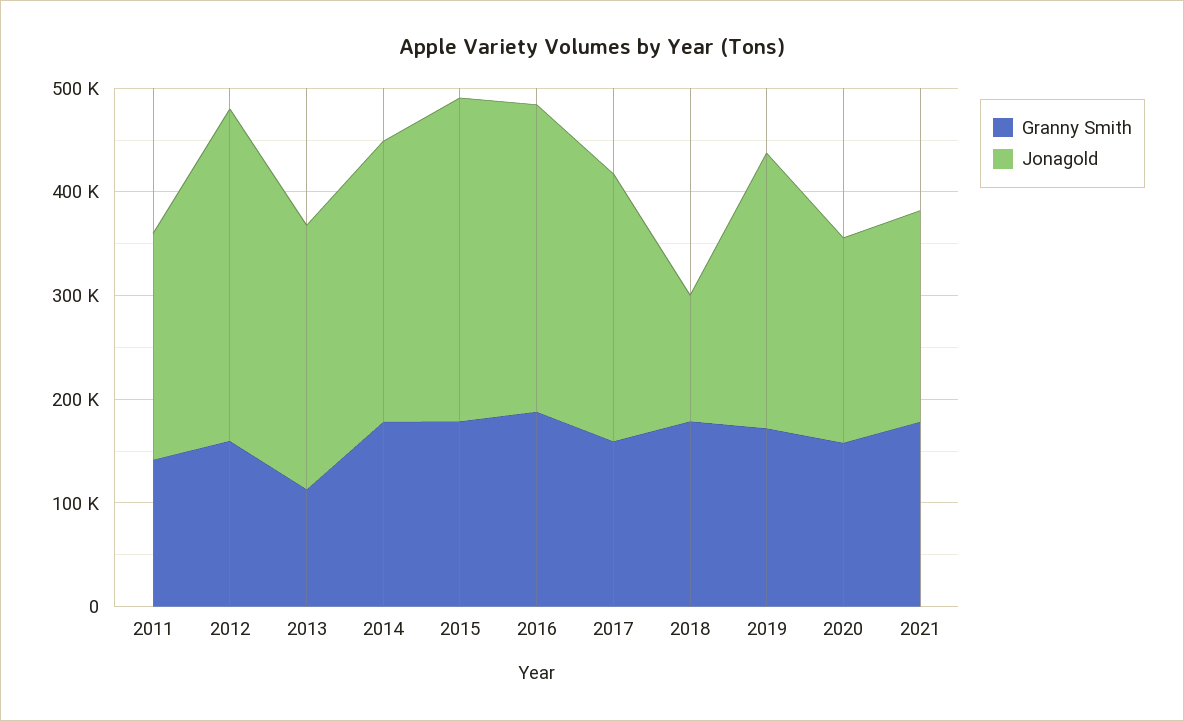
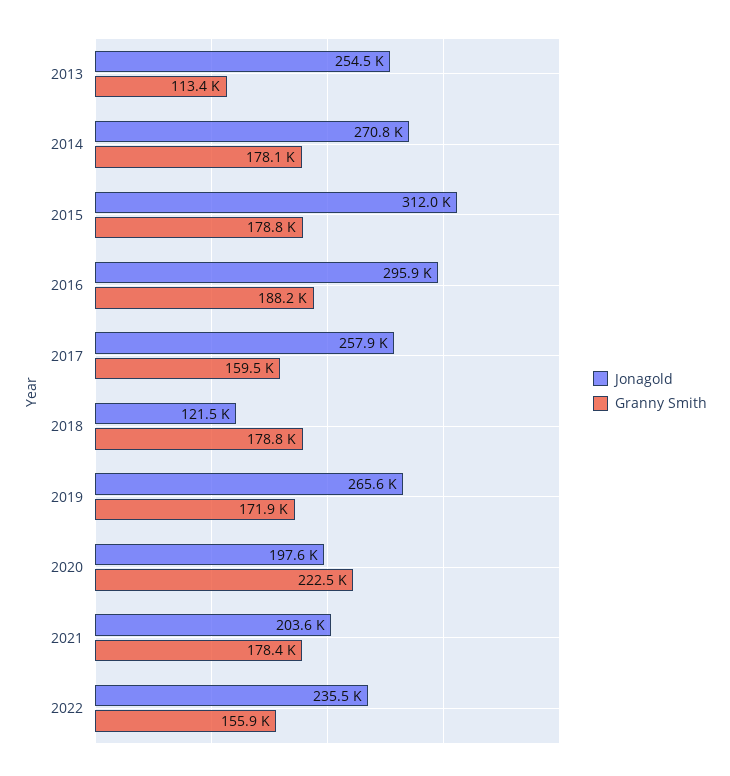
Granny Smith, 2011: 140000 -> none
Jonagold, 2011: 220000 -> none
Granny Smith, 2012: 160000 -> none
Jonagold, 2012: 320000 -> none
Granny Smith, 2020: 160000 -> 222500
Jonagold, 2022: none -> 235500
Granny Smith, 2022: none -> 155900

